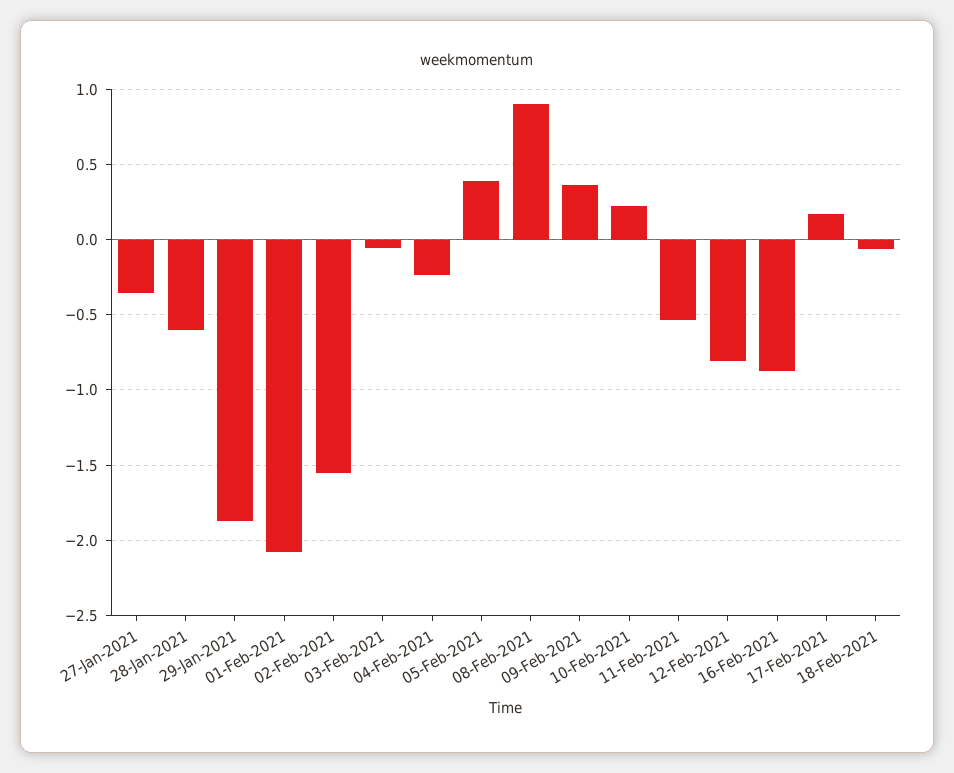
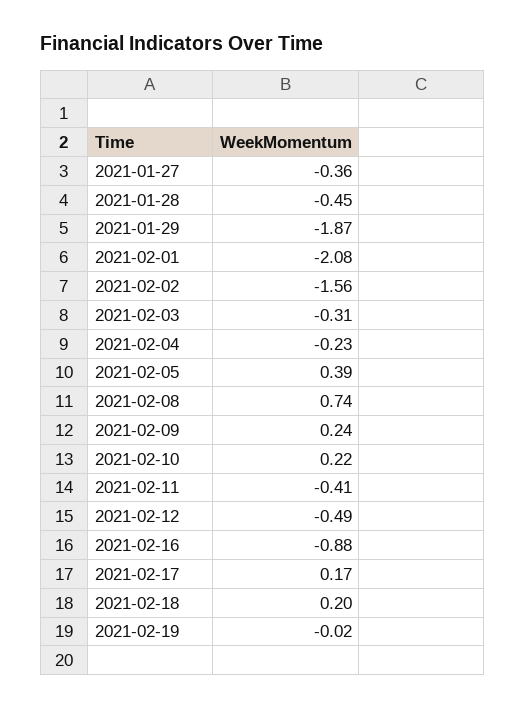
28-Jan-2021: -0.6 -> -0.45
03-Feb-2021: -0.05 -> -0.31
08-Feb-2021: 0.9 -> 0.74
09-Feb-2021: 0.35 -> 0.24
11-Feb-2021: -0.55 -> -0.41
12-Feb-2021: -0.8 -> -0.49
18-Feb-2021: -0.05 -> 0.2
2021-02-19: none -> -0.02

